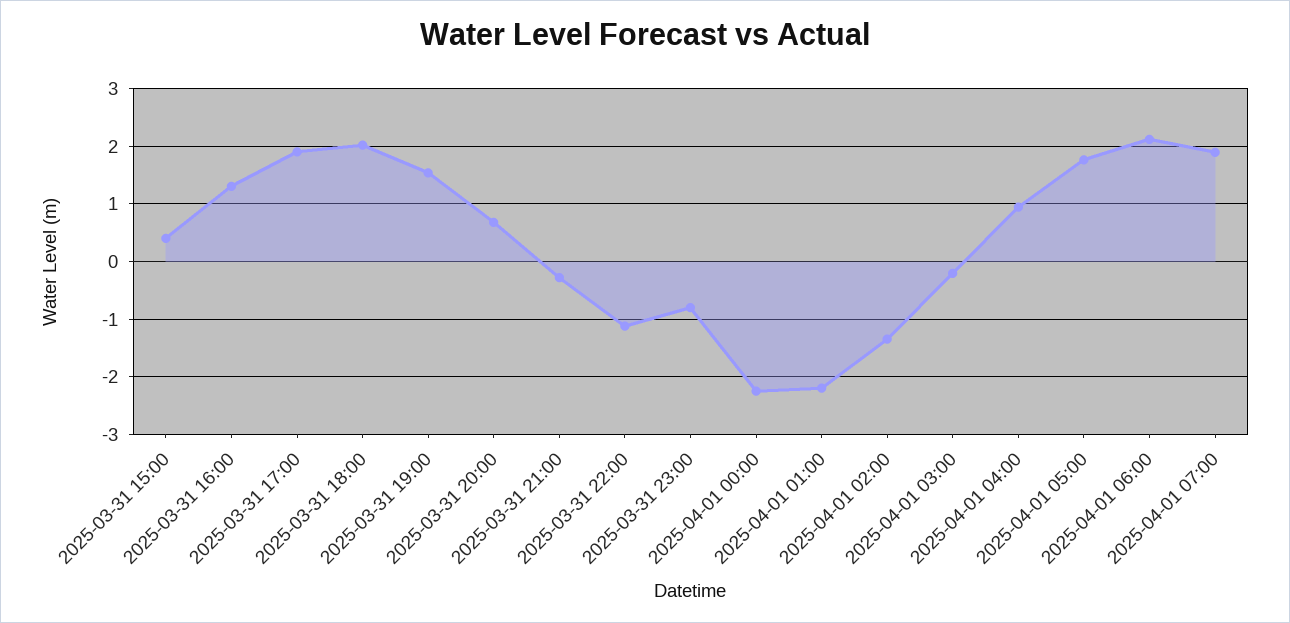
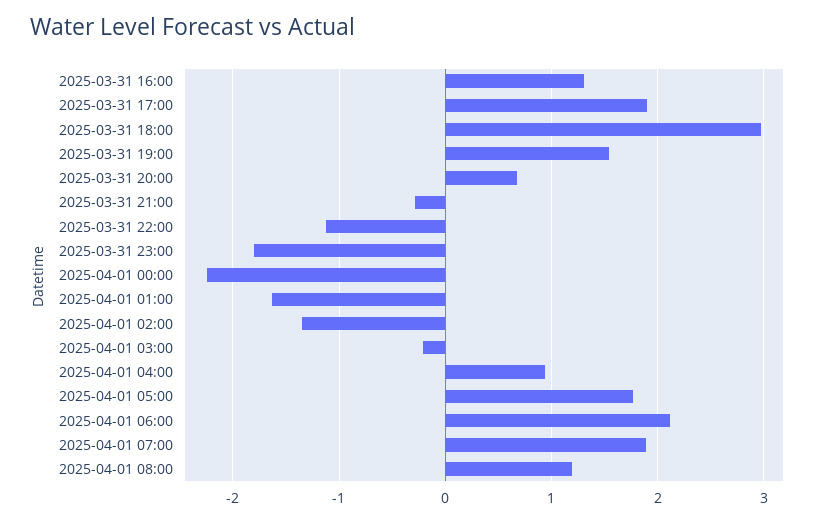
2025-03-31 15:00: 0.4 -> none
2025-03-31 18:00: 2 -> 3
2025-03-31 23:00: -0.8 -> -1.8
2025-04-01 01:00: -2.2 -> -1.6
2025-04-01 08:00: none -> 1.2

